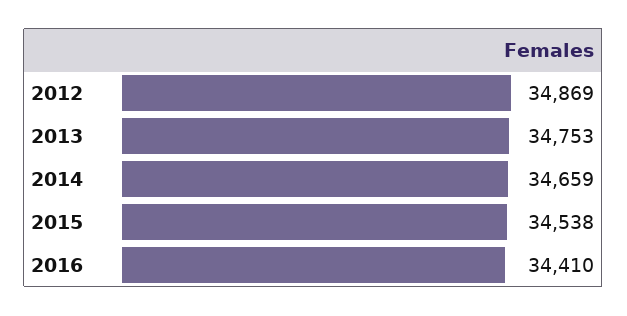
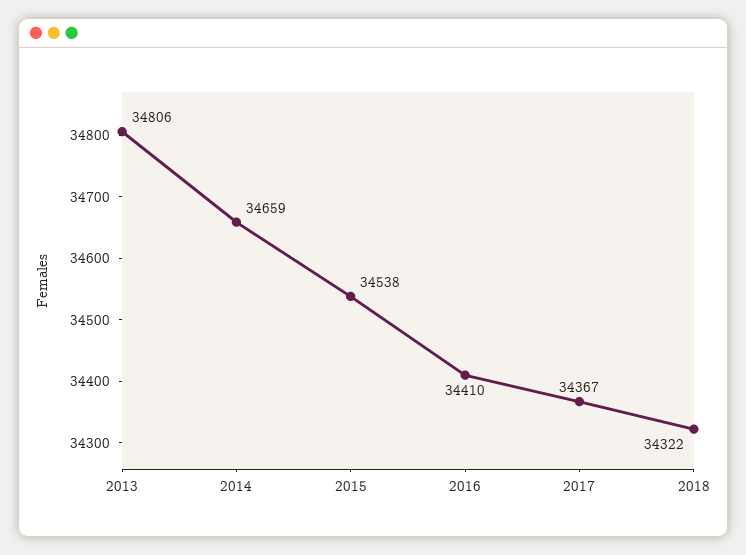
2012: 34869 -> none
2013: 34753 -> 34806
2017: none -> 34367
2018: none -> 34322

